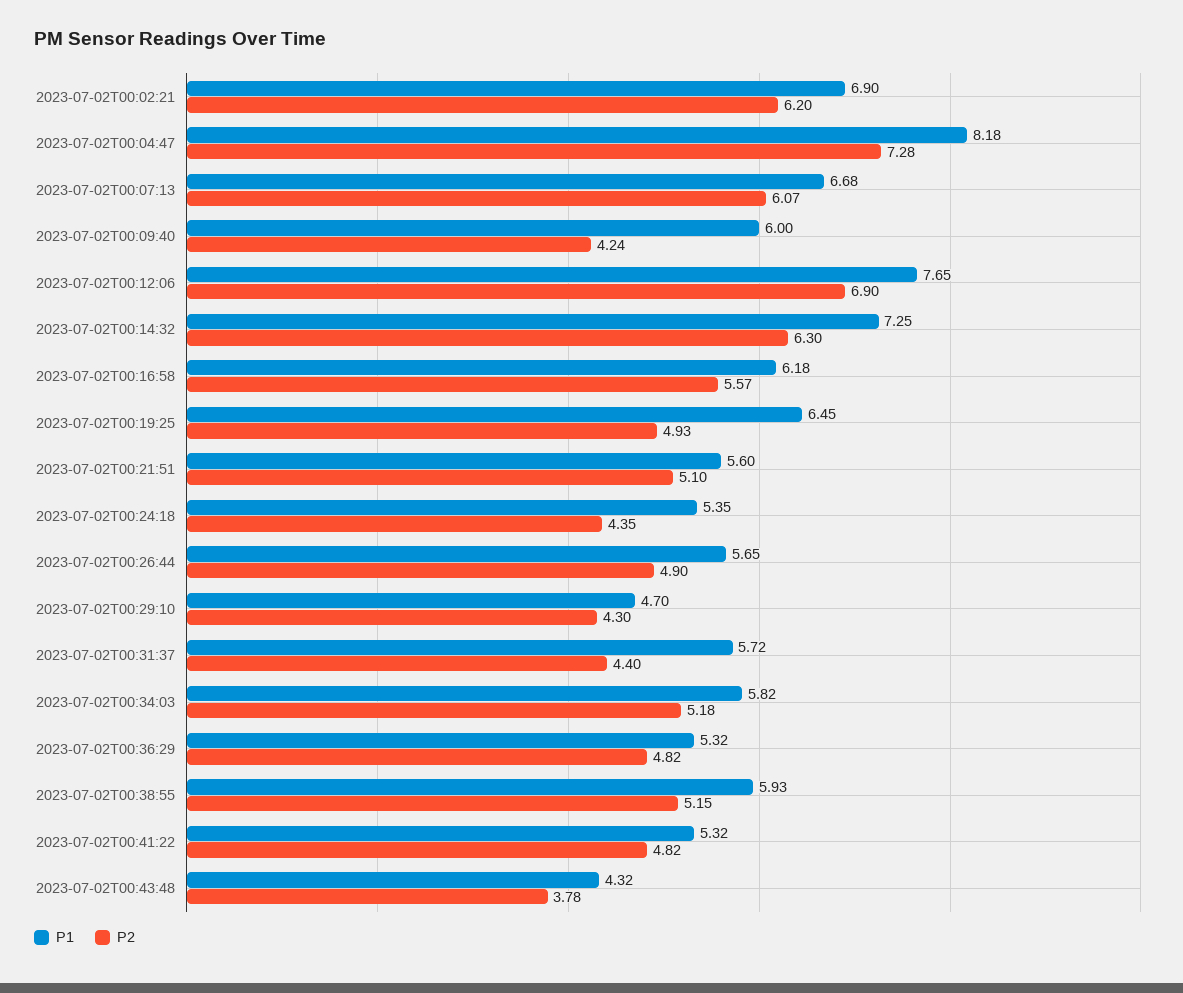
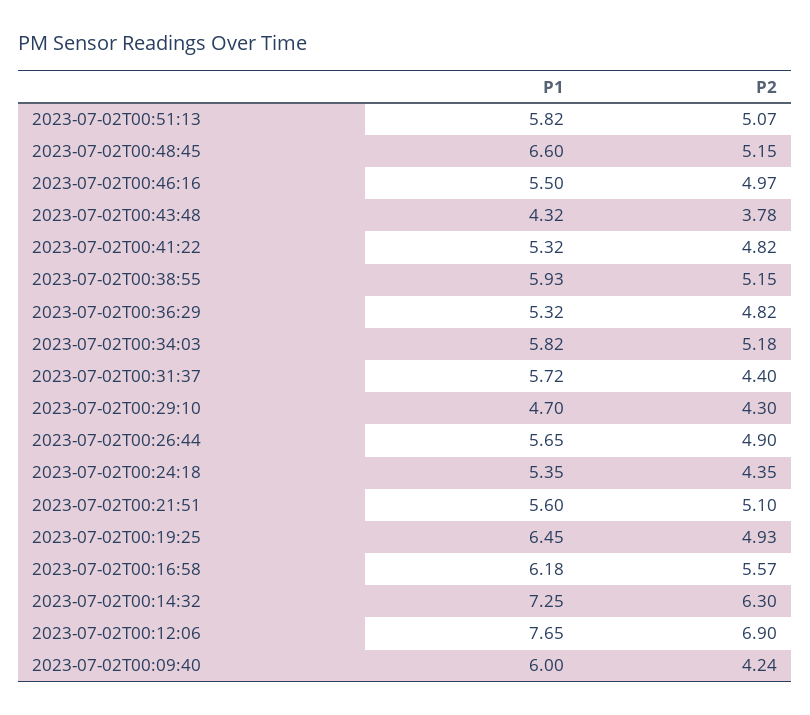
P1, 2023-07-02T00:02:21: 6.9 -> none
P2, 2023-07-02T00:02:21: 6.2 -> none
P1, 2023-07-02T00:04:47: 8.18 -> none
P2, 2023-07-02T00:04:47: 7.28 -> none
P1, 2023-07-02T00:07:13: 6.68 -> none
P2, 2023-07-02T00:07:13: 6.07 -> none
P1, 2023-07-02T00:51:13: none -> 5.82
P2, 2023-07-02T00:51:13: none -> 5.07
P1, 2023-07-02T00:48:45: none -> 6.6
P2, 2023-07-02T00:48:45: none -> 5.15
P1, 2023-07-02T00:46:16: none -> 5.5
P2, 2023-07-02T00:46:16: none -> 4.97

